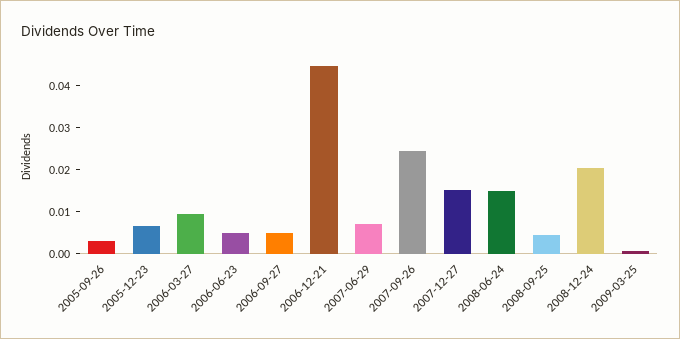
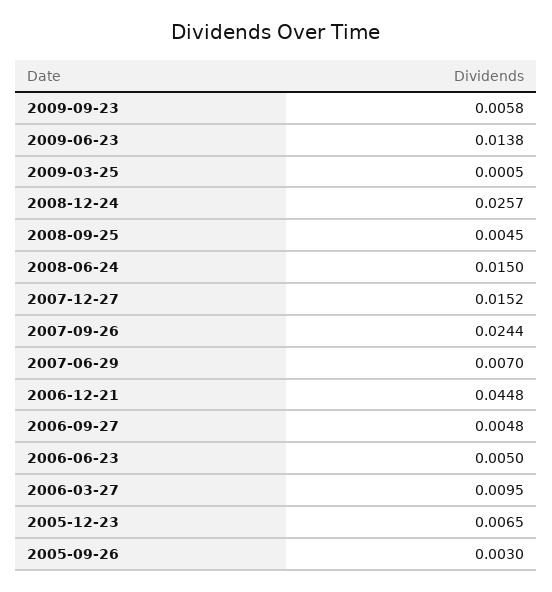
2008-12-24: 0.02 -> 0.0257
2009-09-23: none -> 0.0058
2009-06-23: none -> 0.0138

